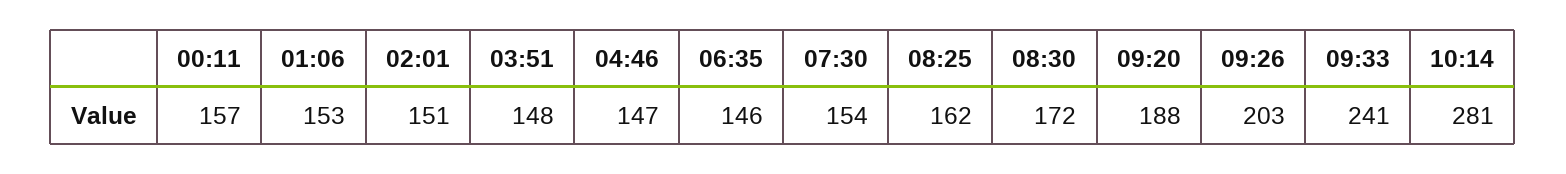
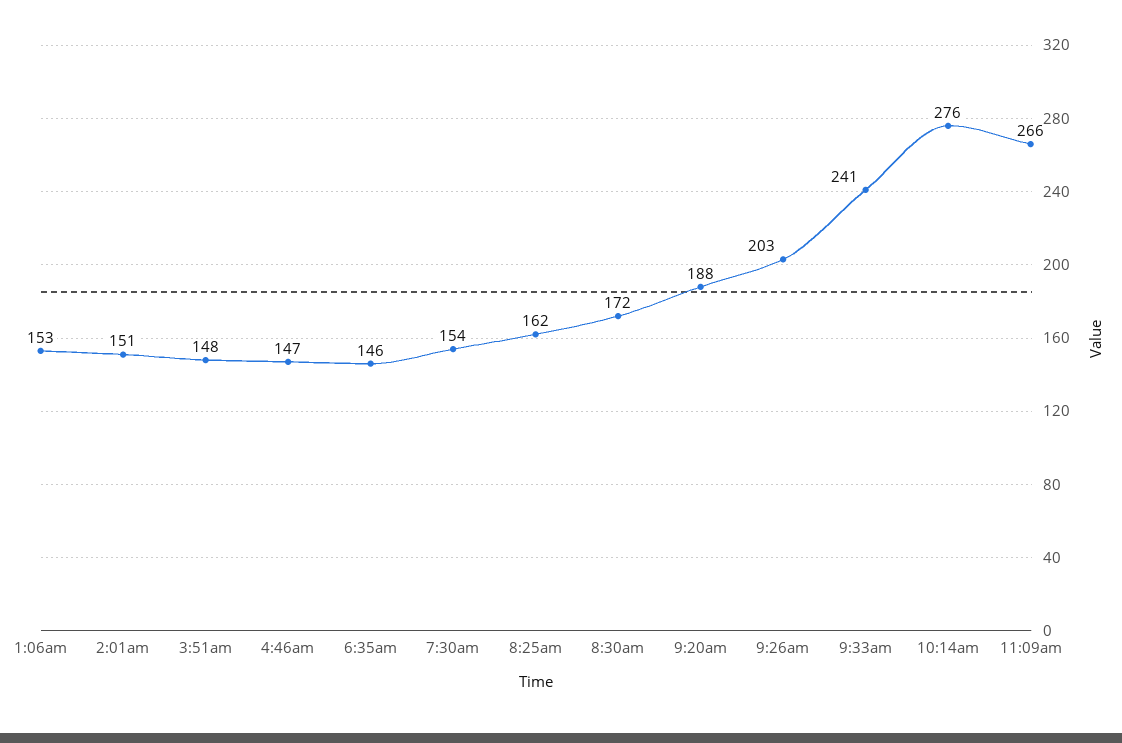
00:11: 157 -> none
10:14: 281 -> 276
11:09am: none -> 266

